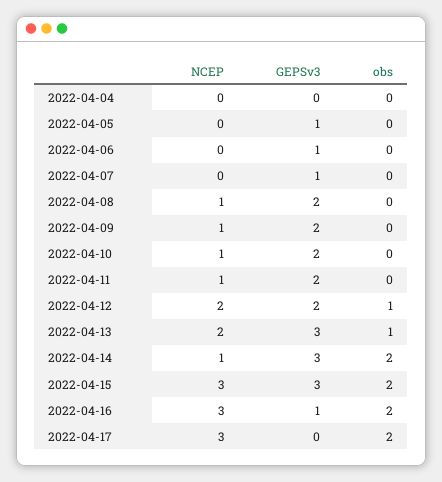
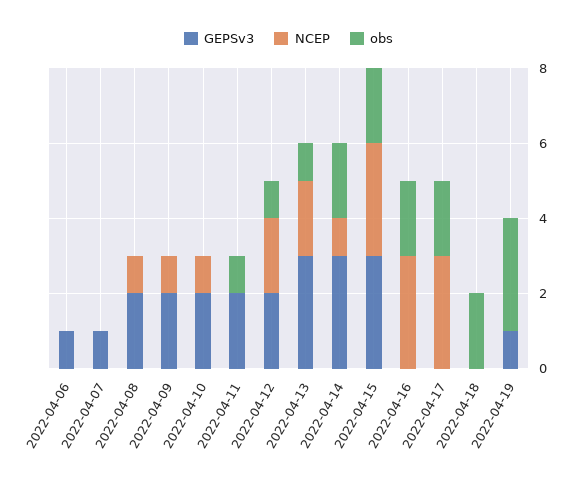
NCEP, 2022-04-04: 0 -> none
GEPSv3, 2022-04-04: 0 -> none
obs, 2022-04-04: 0 -> none
NCEP, 2022-04-05: 0 -> none
GEPSv3, 2022-04-05: 1 -> none
obs, 2022-04-05: 0 -> none
NCEP, 2022-04-11: 1 -> 0
obs, 2022-04-11: 0 -> 1
GEPSv3, 2022-04-16: 1 -> 0
GEPSv3, 2022-04-18: none -> 0
NCEP, 2022-04-18: none -> 0
obs, 2022-04-18: none -> 2
GEPSv3, 2022-04-19: none -> 1
NCEP, 2022-04-19: none -> 0
obs, 2022-04-19: none -> 3

